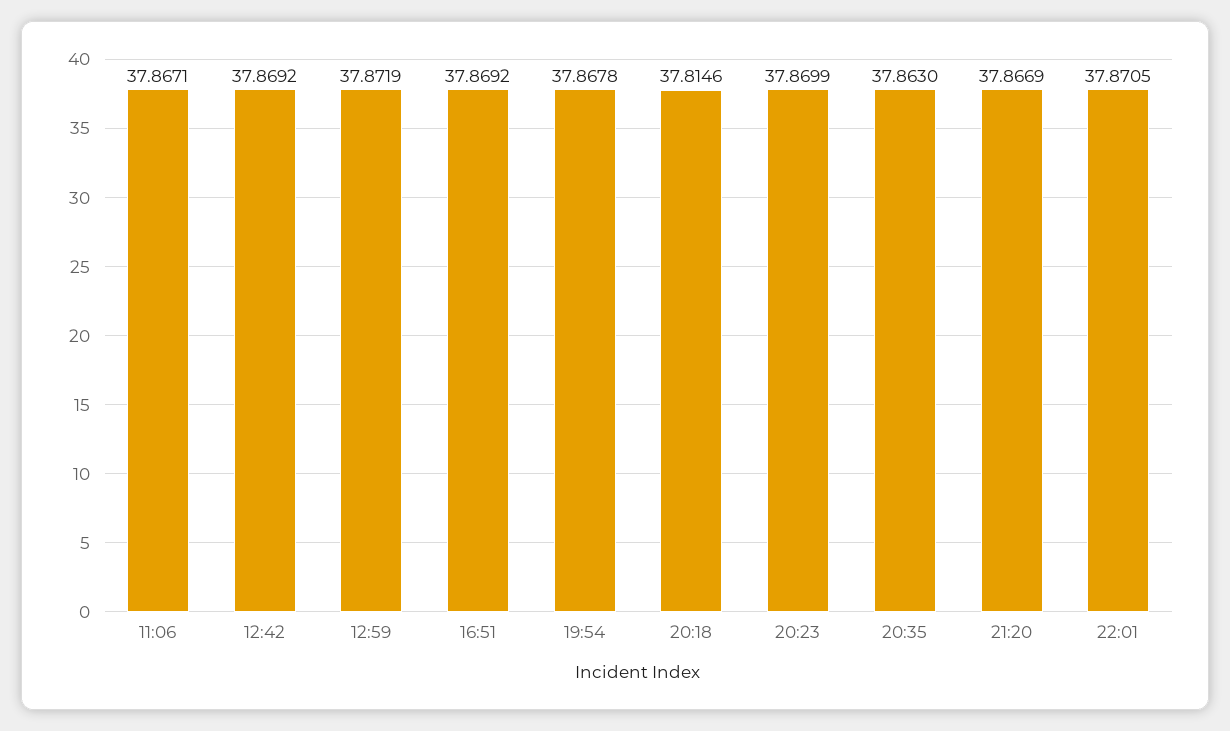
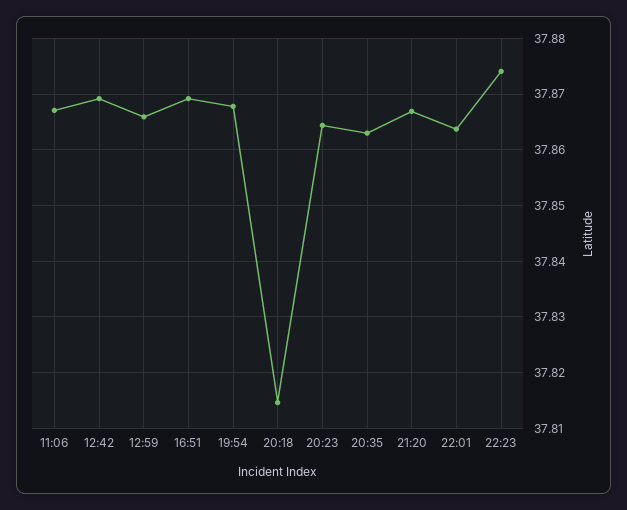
12:59: 37.8719 -> 37.866
20:23: 37.8699 -> 37.864
22:01: 37.8705 -> 37.864
22:23: none -> 37.874

